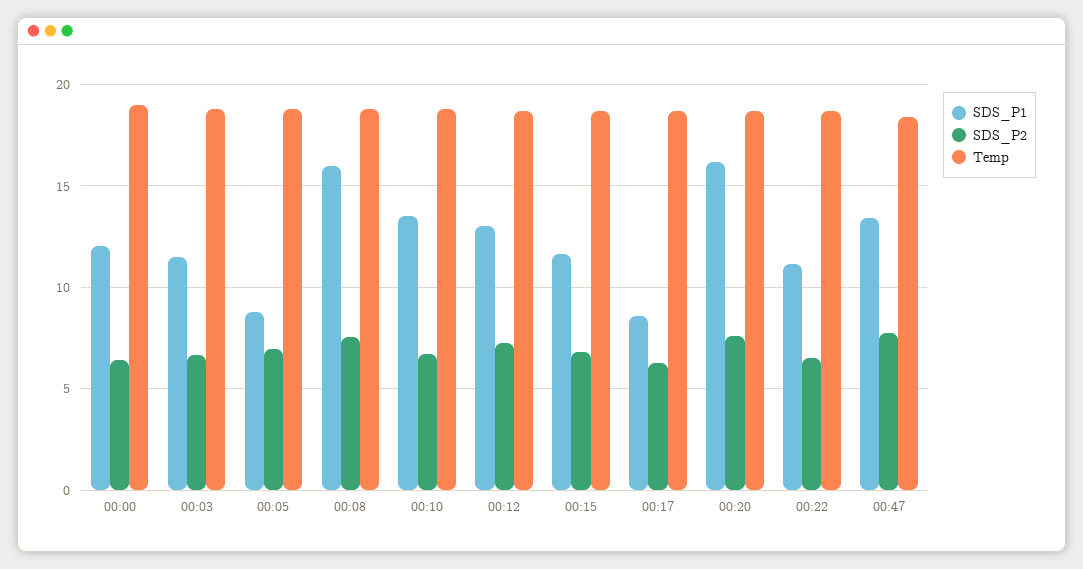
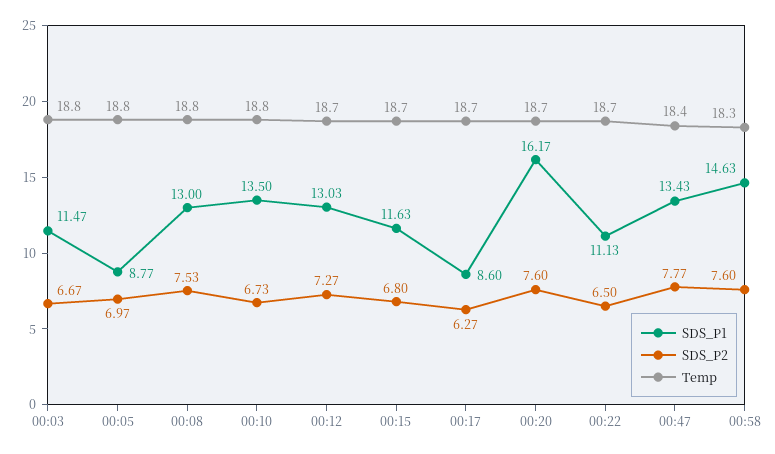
SDS_P1, 00:00: 12 -> none
SDS_P2, 00:00: 6.5 -> none
Temp, 00:00: 19 -> none
SDS_P1, 00:08: 16 -> 13
SDS_P1, 00:58: none -> 14.63
SDS_P2, 00:58: none -> 7.6
Temp, 00:58: none -> 18.3

